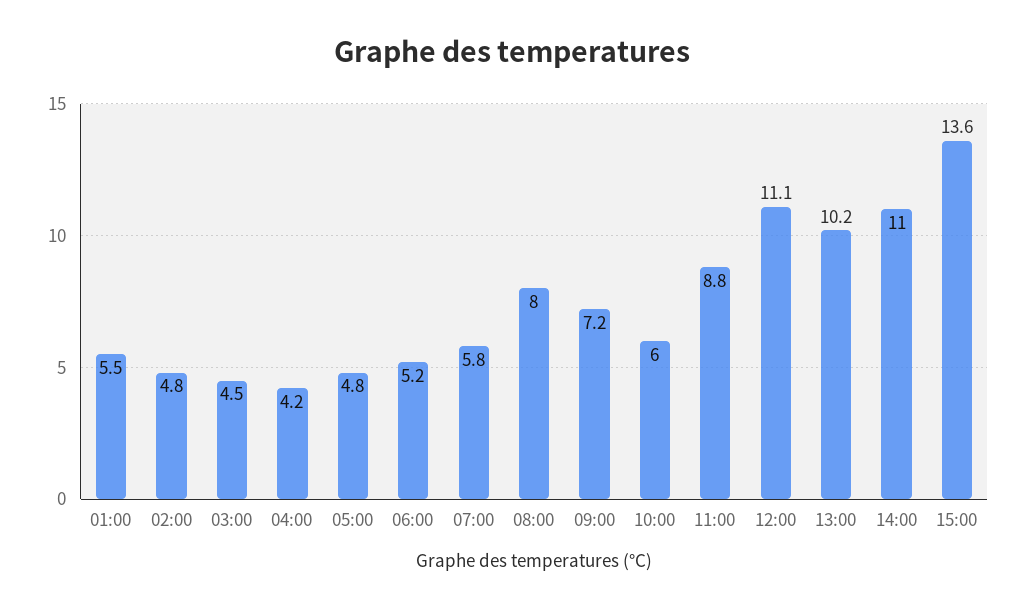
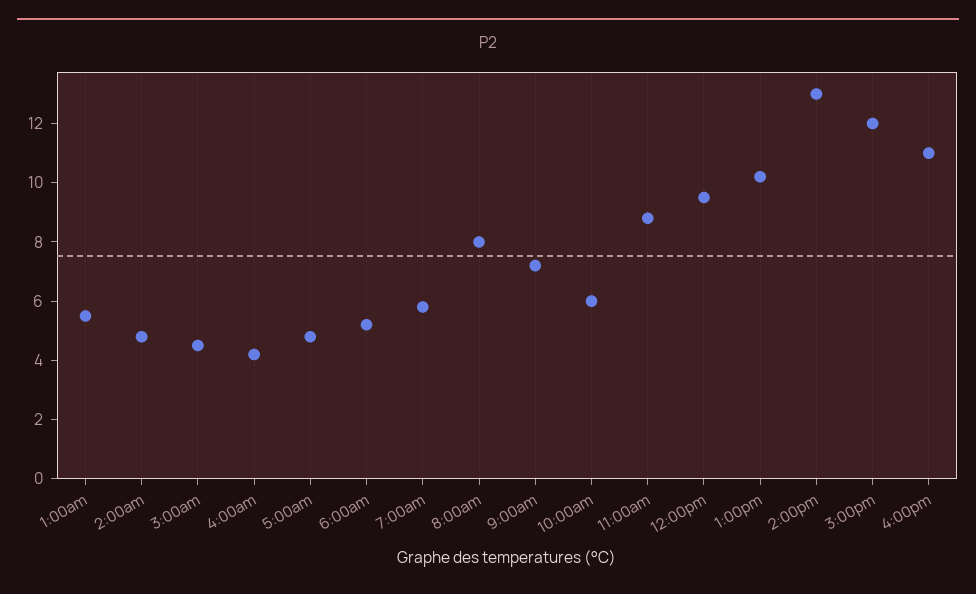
12:00: 11.1 -> 9.5
14:00: 11 -> 13
15:00: 13.6 -> 12
4:00pm: none -> 11

